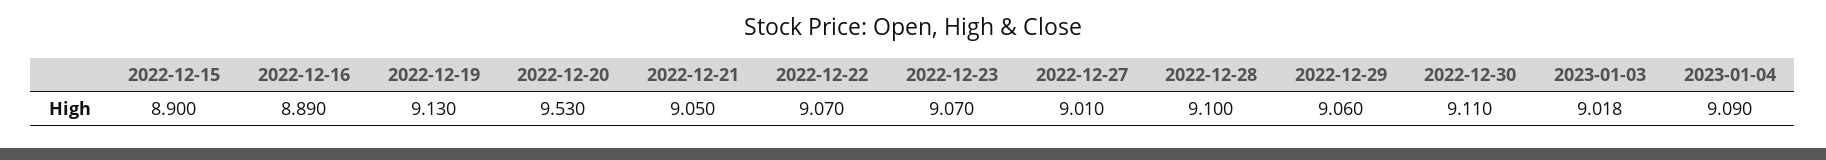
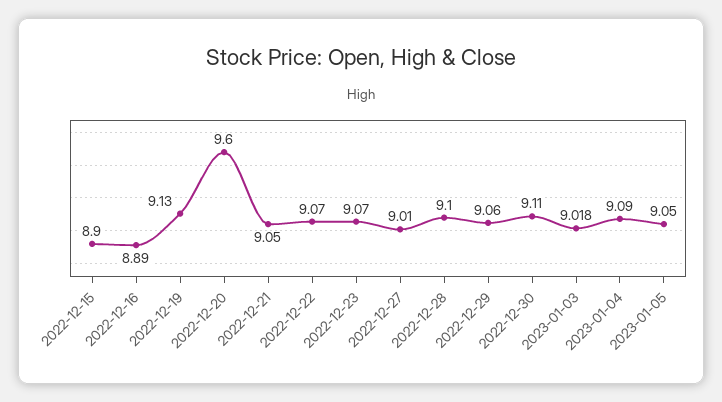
2022-12-20: 9.53 -> 9.6
2023-01-05: none -> 9.05

